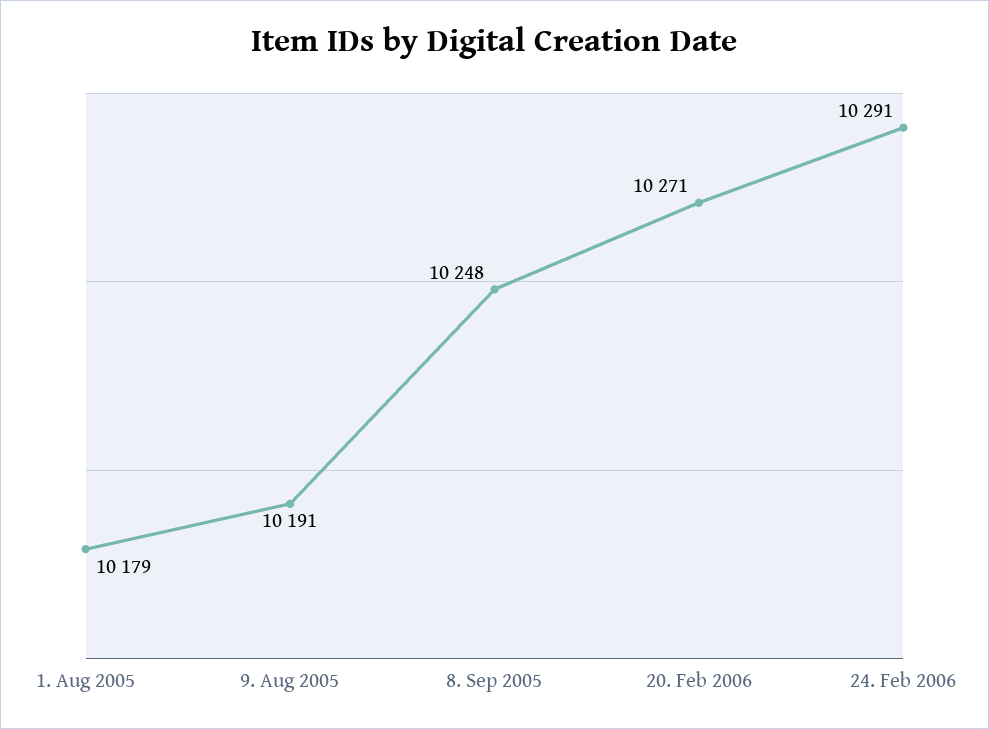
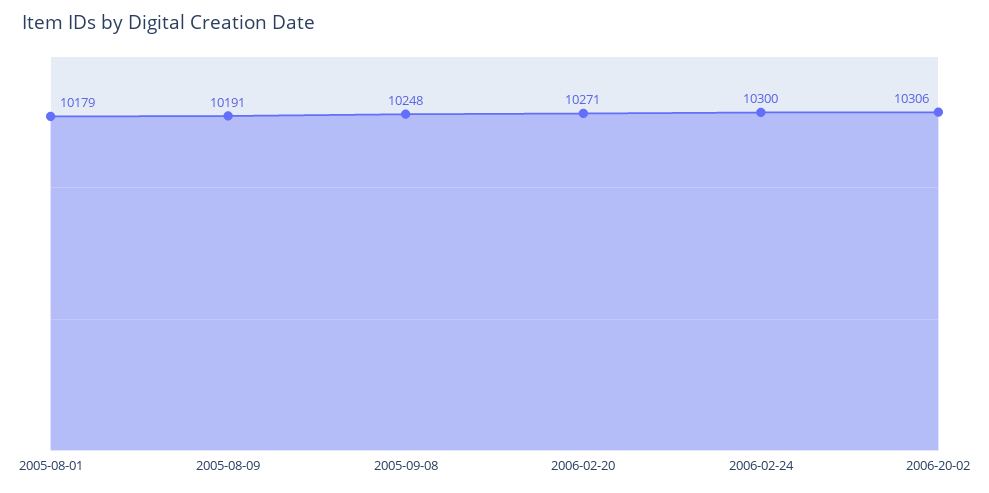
24. Feb 2006: 10291 -> 10300
2006-20-02: none -> 10306

